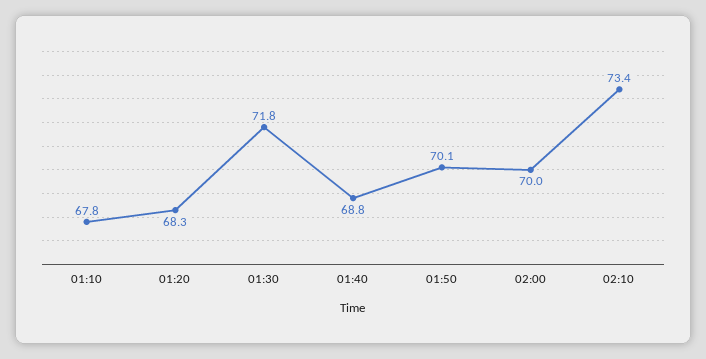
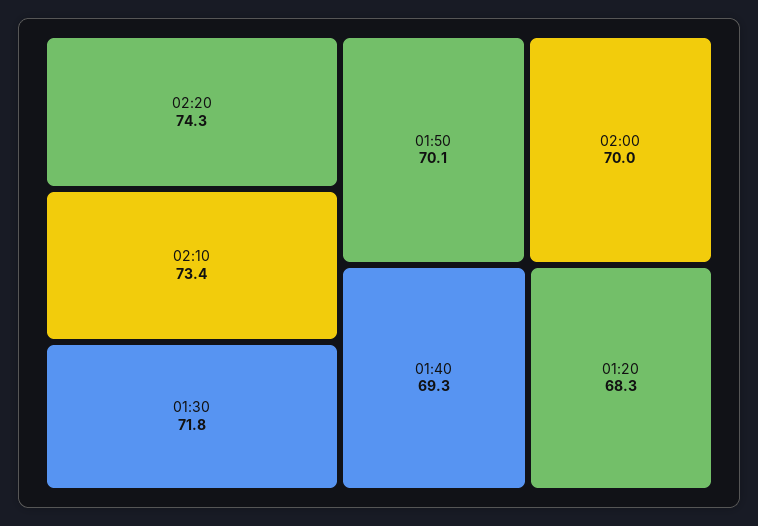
01:10: 67.8 -> none
01:40: 68.8 -> 69.3
02:20: none -> 74.3

